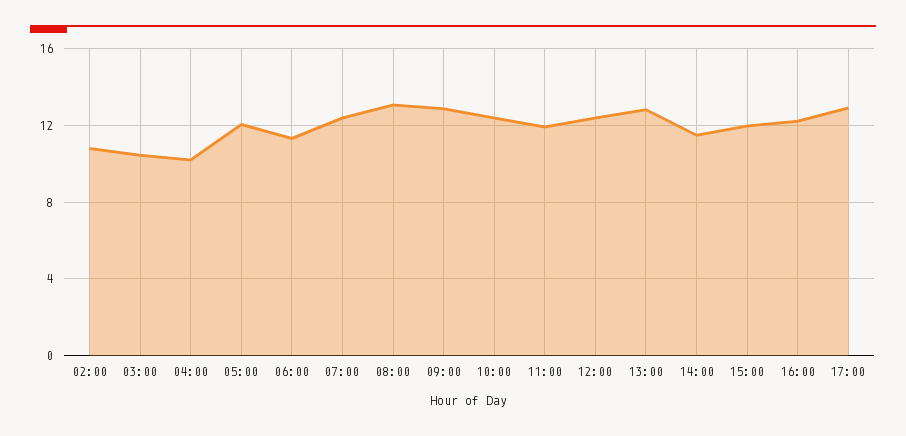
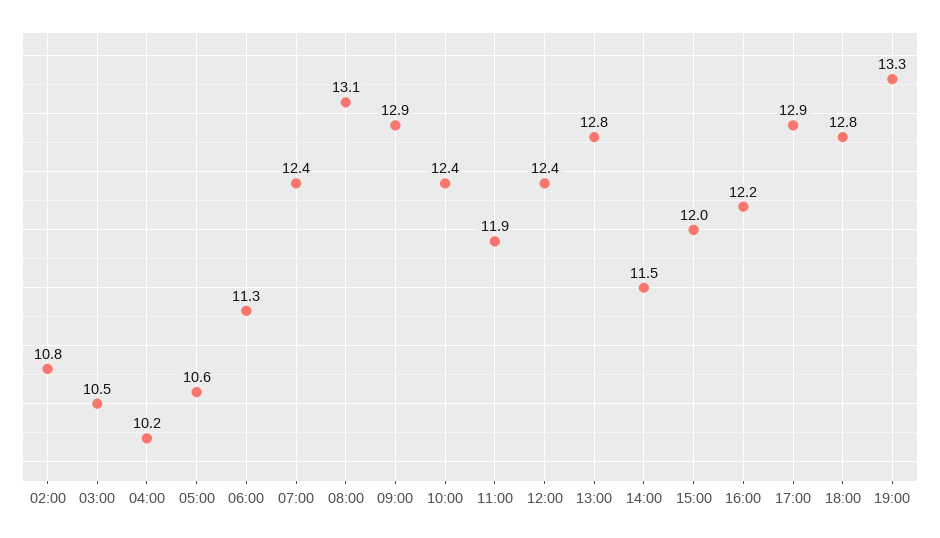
05:00: 12 -> 10.6
18:00: none -> 12.8
19:00: none -> 13.3

